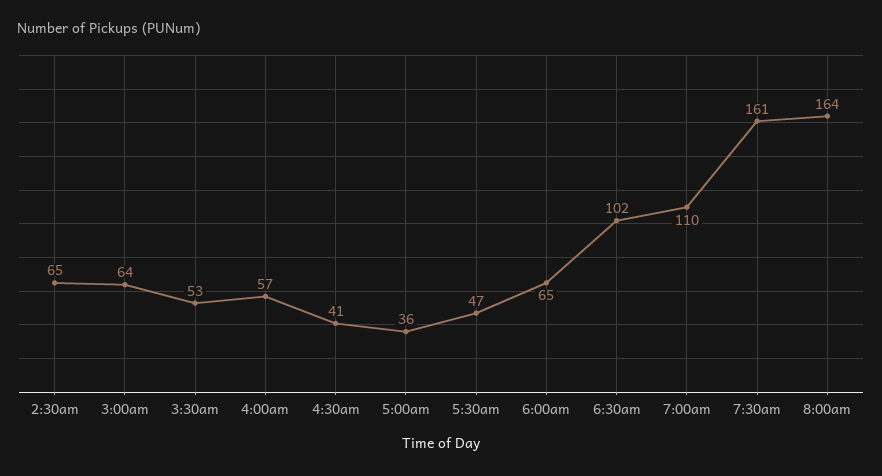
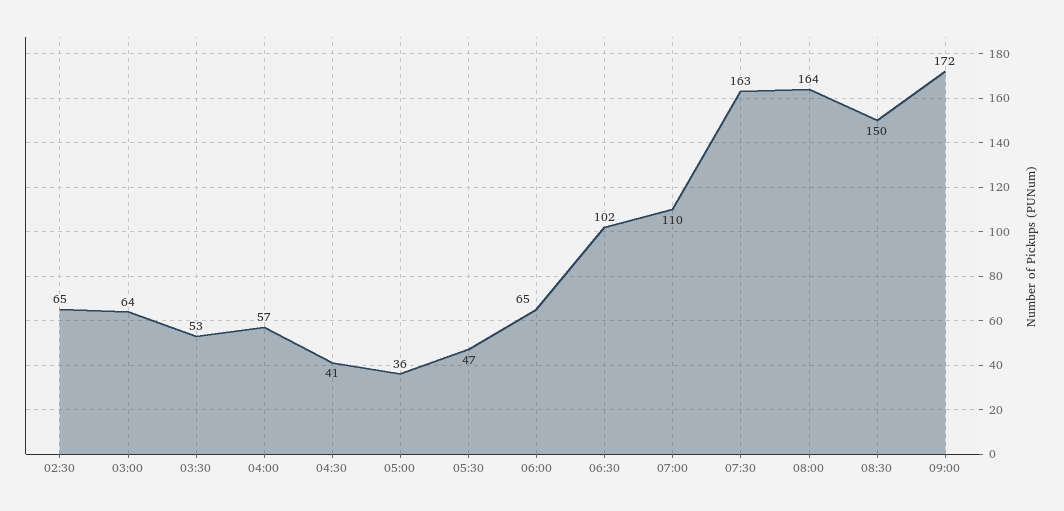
7:30am: 161 -> 163
08:30: none -> 150
09:00: none -> 172

